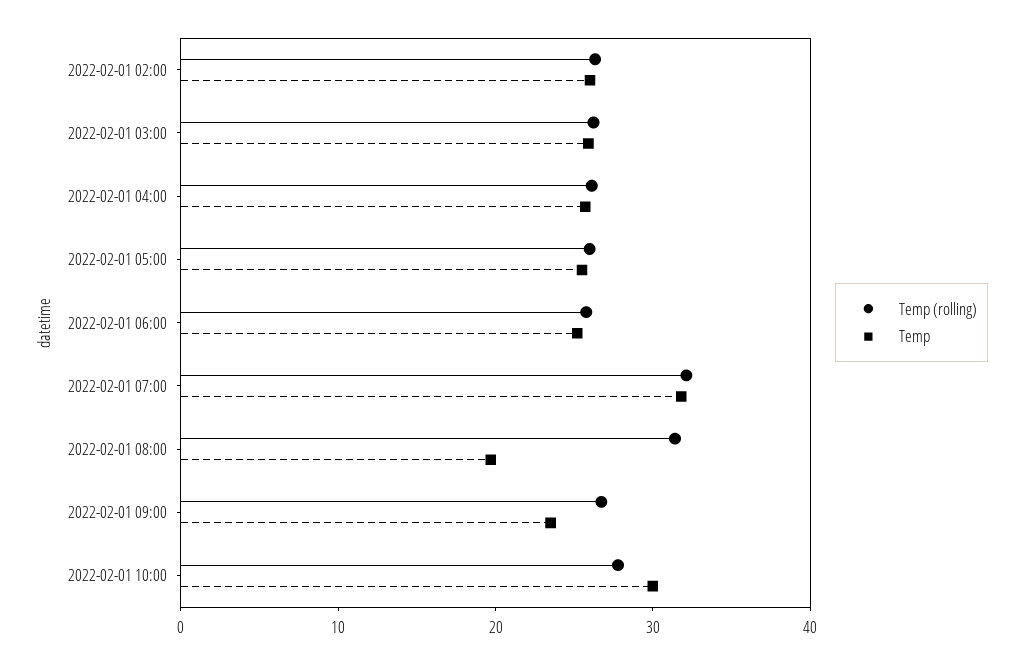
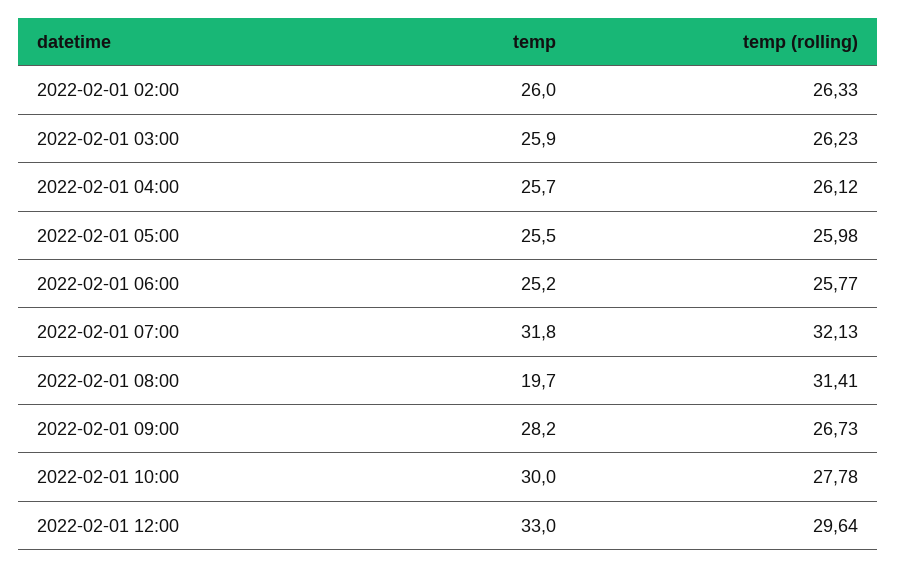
Temp, 2022-02-01 09:00: 24 -> 28.2
Temp, 2022-02-01 12:00: none -> 33
Temp (rolling), 2022-02-01 12:00: none -> 29.64

